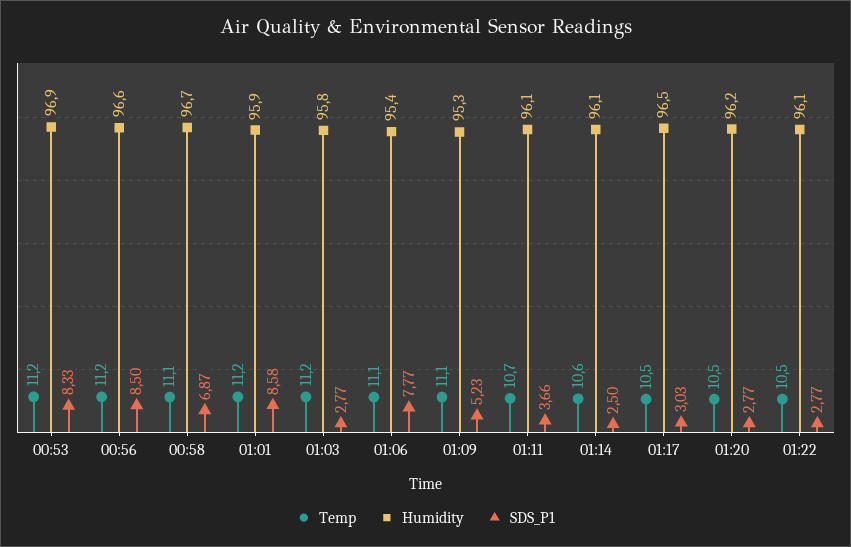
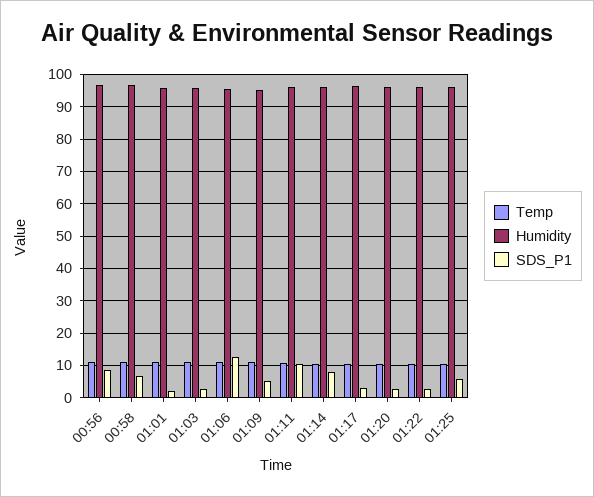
Temp, 00:53: 11.2 -> none
Humidity, 00:53: 96.9 -> none
SDS_P1, 00:53: 8.33 -> none
SDS_P1, 01:01: 8.58 -> 2
SDS_P1, 01:06: 7.77 -> 12
SDS_P1, 01:11: 3.66 -> 10
SDS_P1, 01:14: 2.5 -> 8
Temp, 01:25: none -> 10
Humidity, 01:25: none -> 96
SDS_P1, 01:25: none -> 6

